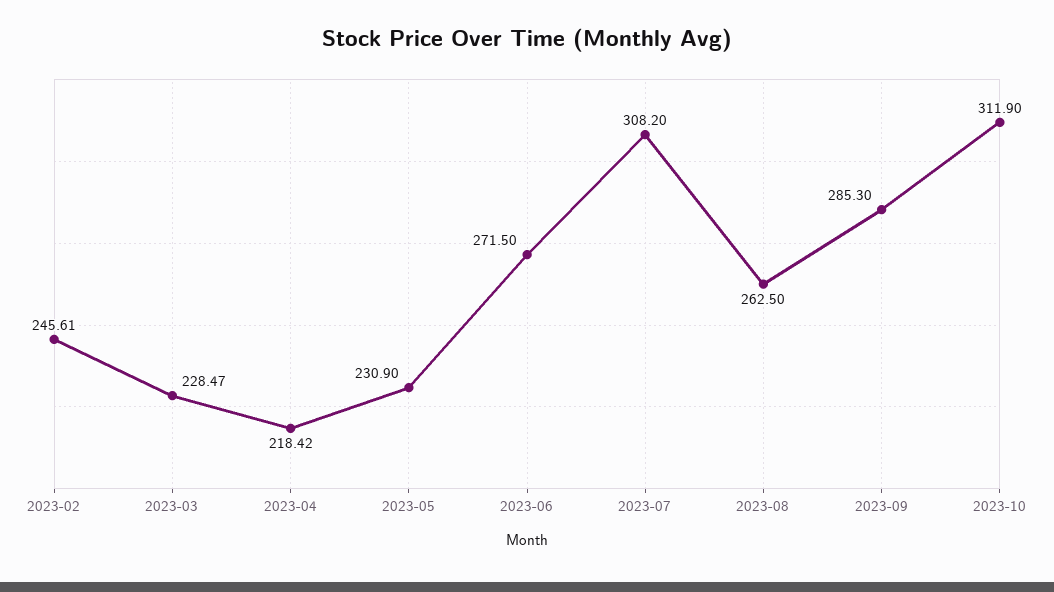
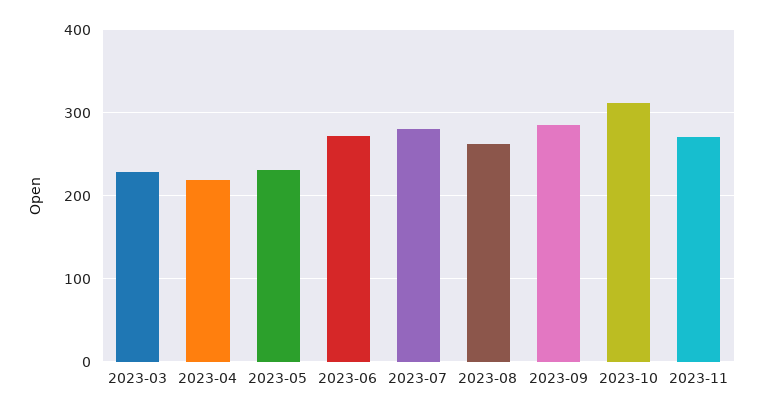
2023-02: 245.61 -> none
2023-07: 308.2 -> 280
2023-11: none -> 270

